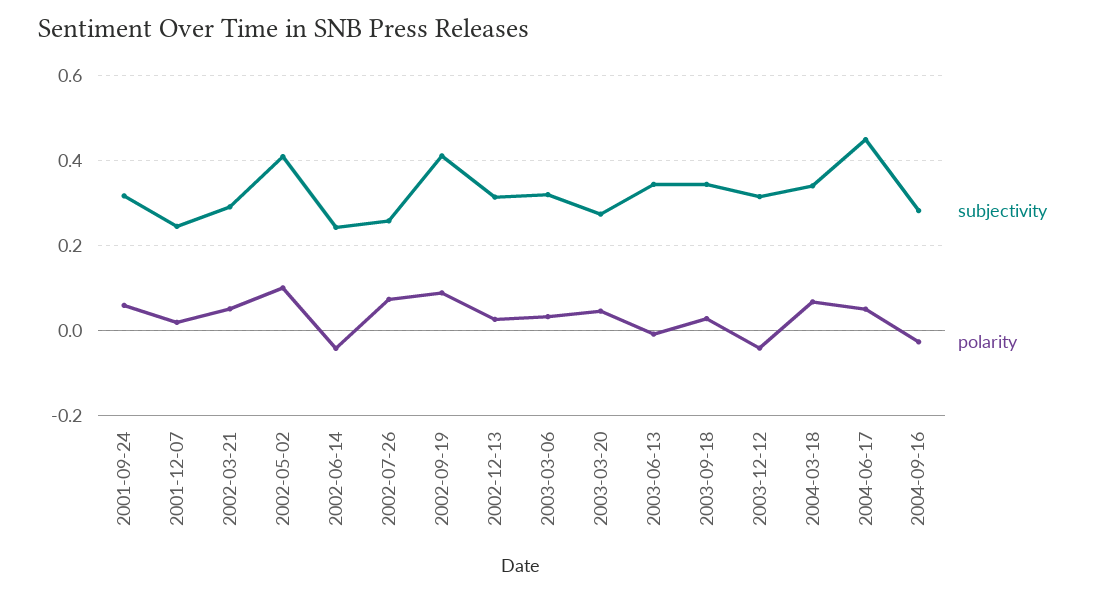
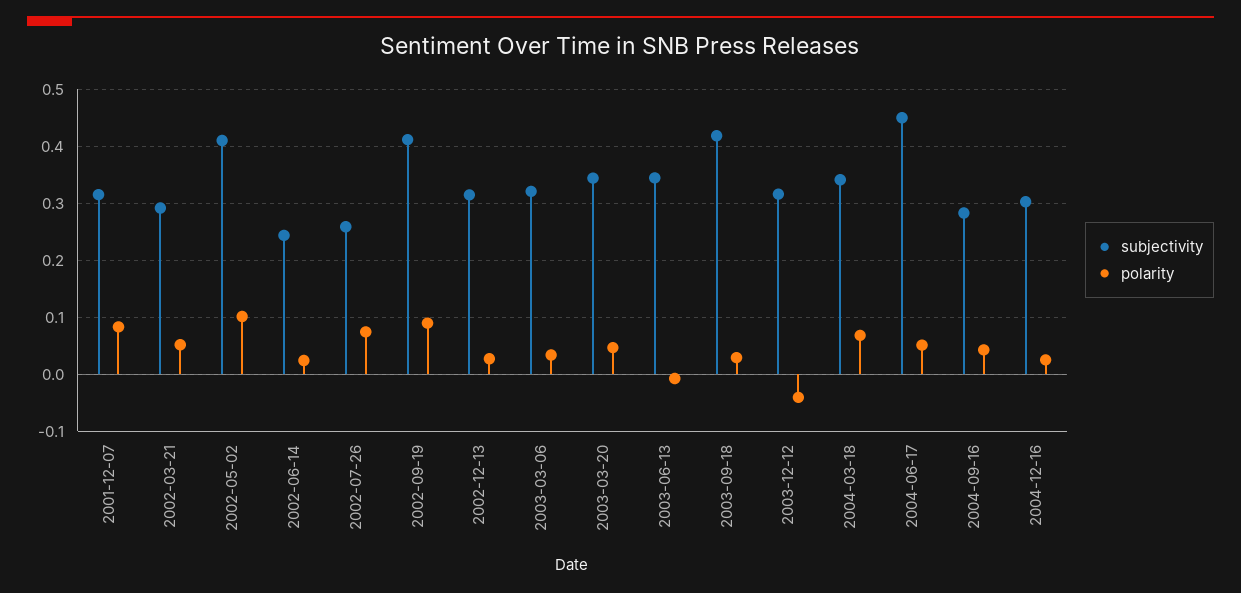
subjectivity, 2001-09-24: 0.32 -> none
polarity, 2001-09-24: 0.06 -> none
subjectivity, 2001-12-07: 0.24 -> 0.32
polarity, 2001-12-07: 0.02 -> 0.08
polarity, 2002-06-14: -0.04 -> 0.02
subjectivity, 2003-03-20: 0.28 -> 0.34
subjectivity, 2003-09-18: 0.34 -> 0.42
polarity, 2004-09-16: -0.02 -> 0.04
subjectivity, 2004-12-16: none -> 0.3
polarity, 2004-12-16: none -> 0.02

